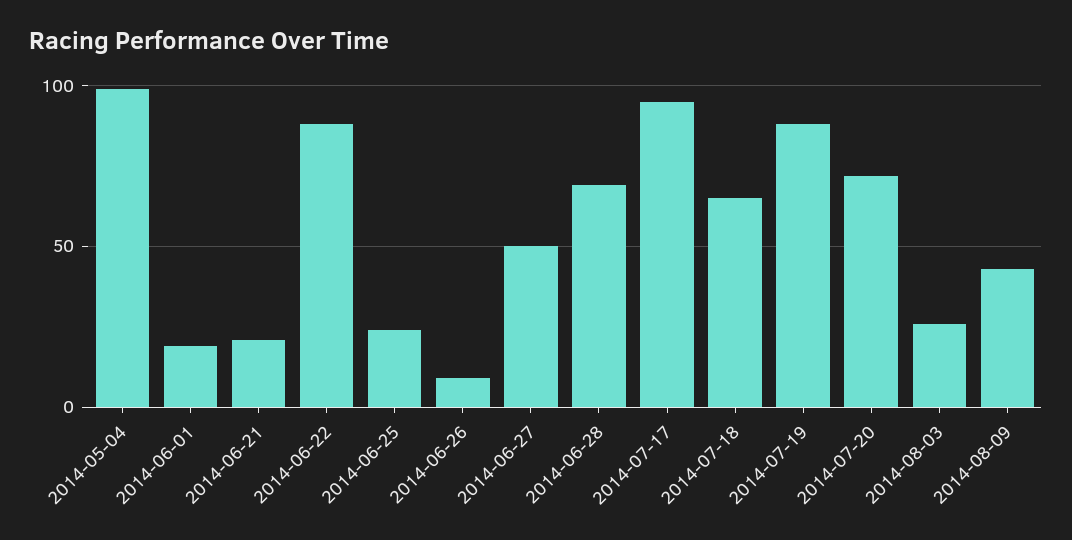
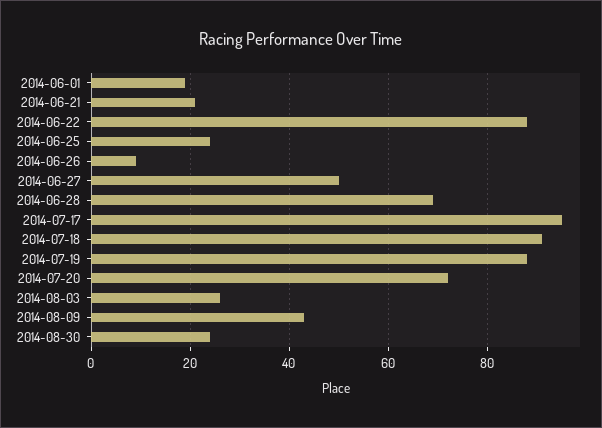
2014-05-04: 100 -> none
2014-07-18: 65 -> 90
2014-08-30: none -> 25

